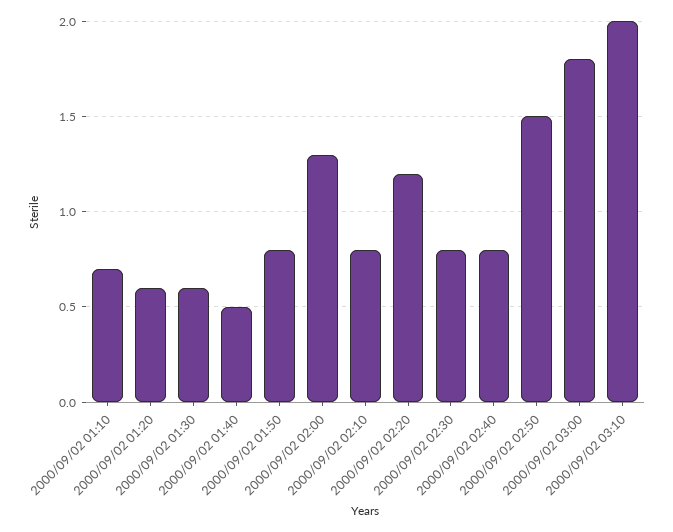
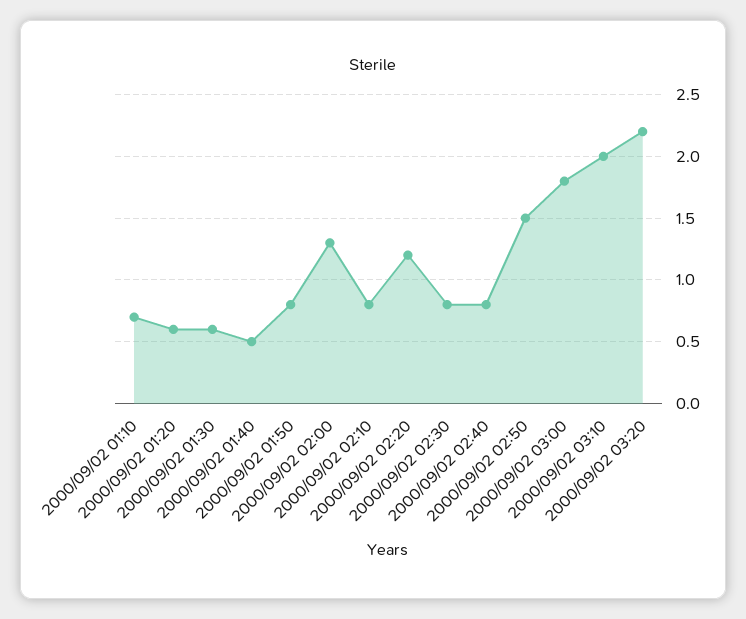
2000/09/02 03:20: none -> 2.2

